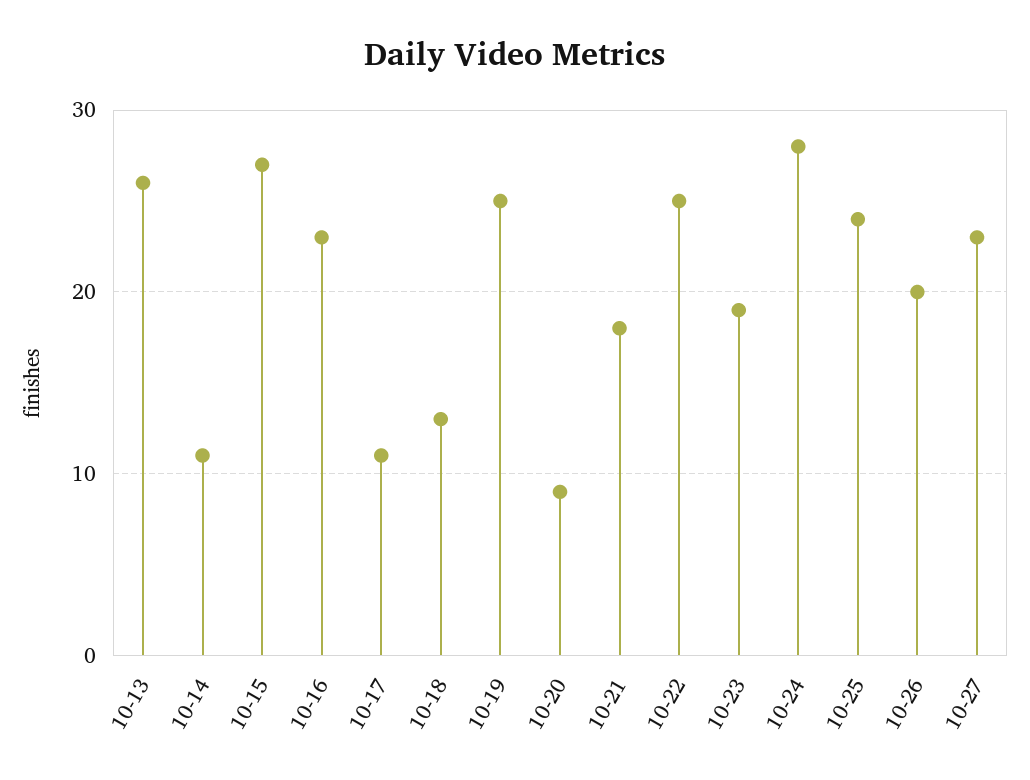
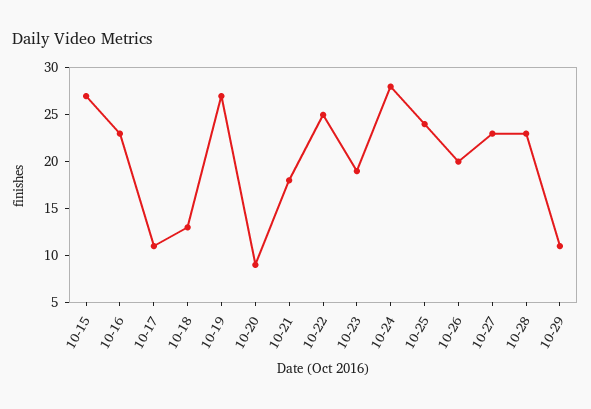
10-13: 26 -> none
10-14: 11 -> none
10-19: 25 -> 27
10-28: none -> 23
10-29: none -> 11

